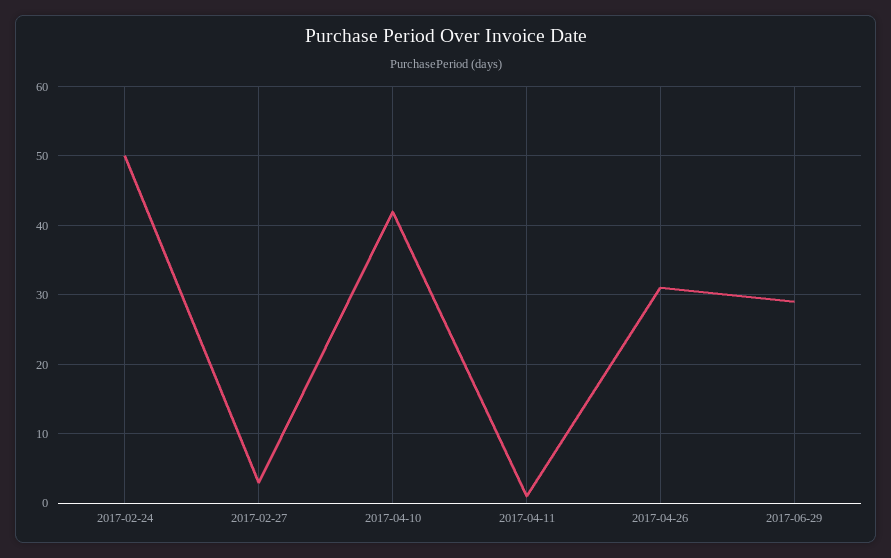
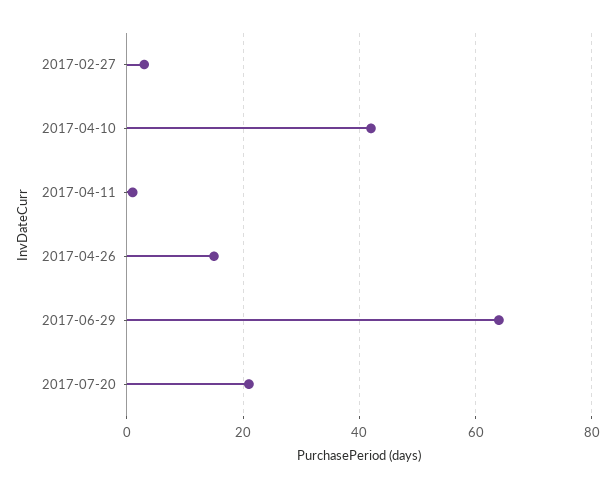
2017-02-24: 50 -> none
2017-04-26: 31 -> 15
2017-06-29: 29 -> 65
2017-07-20: none -> 20

